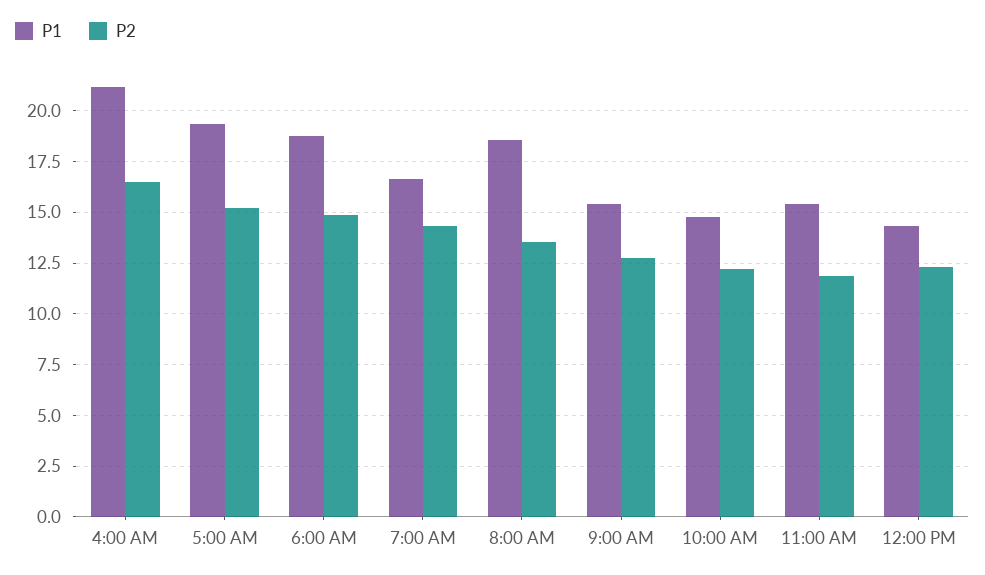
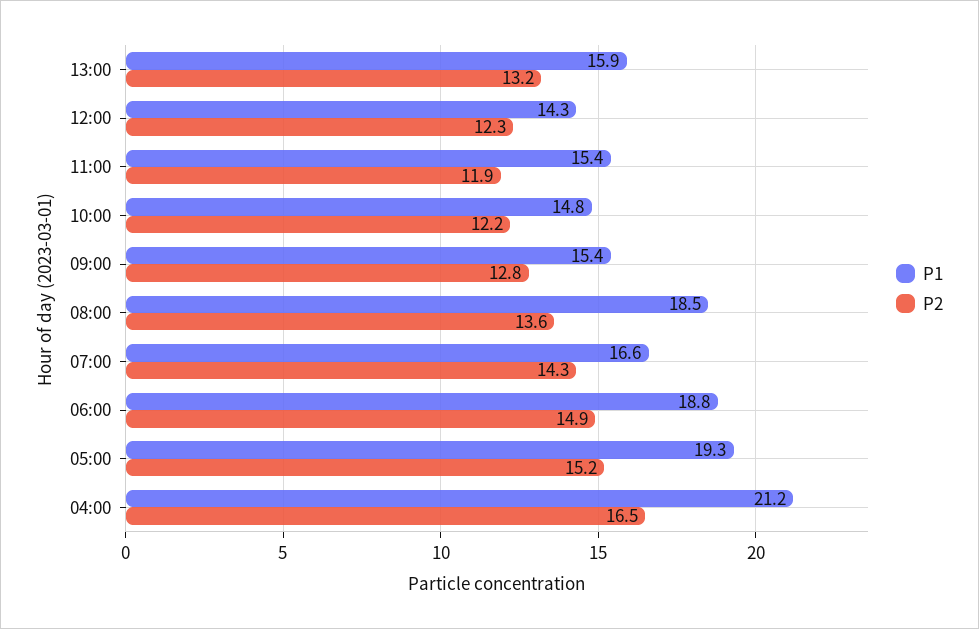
P1, 13:00: none -> 15.9
P2, 13:00: none -> 13.2

